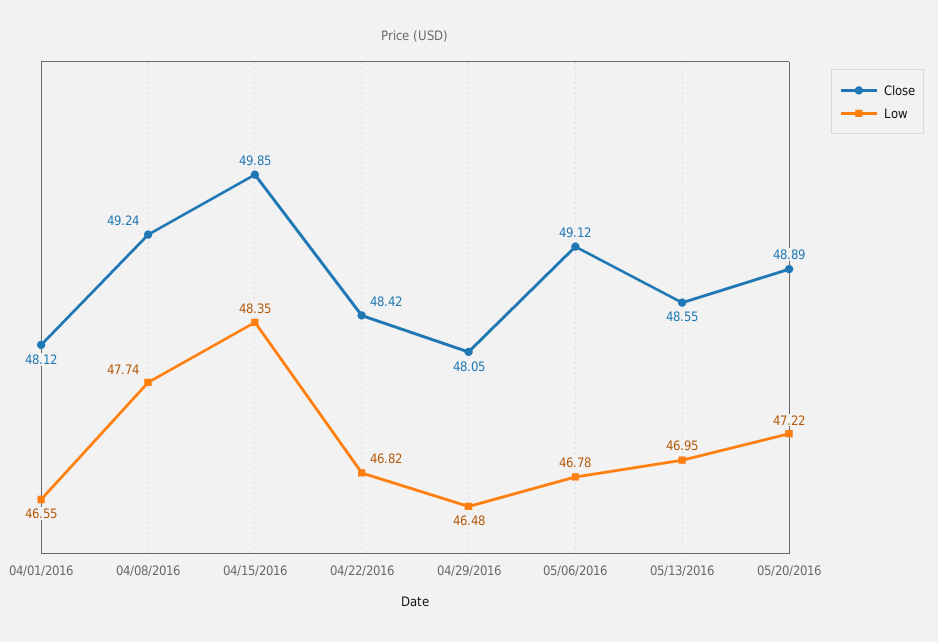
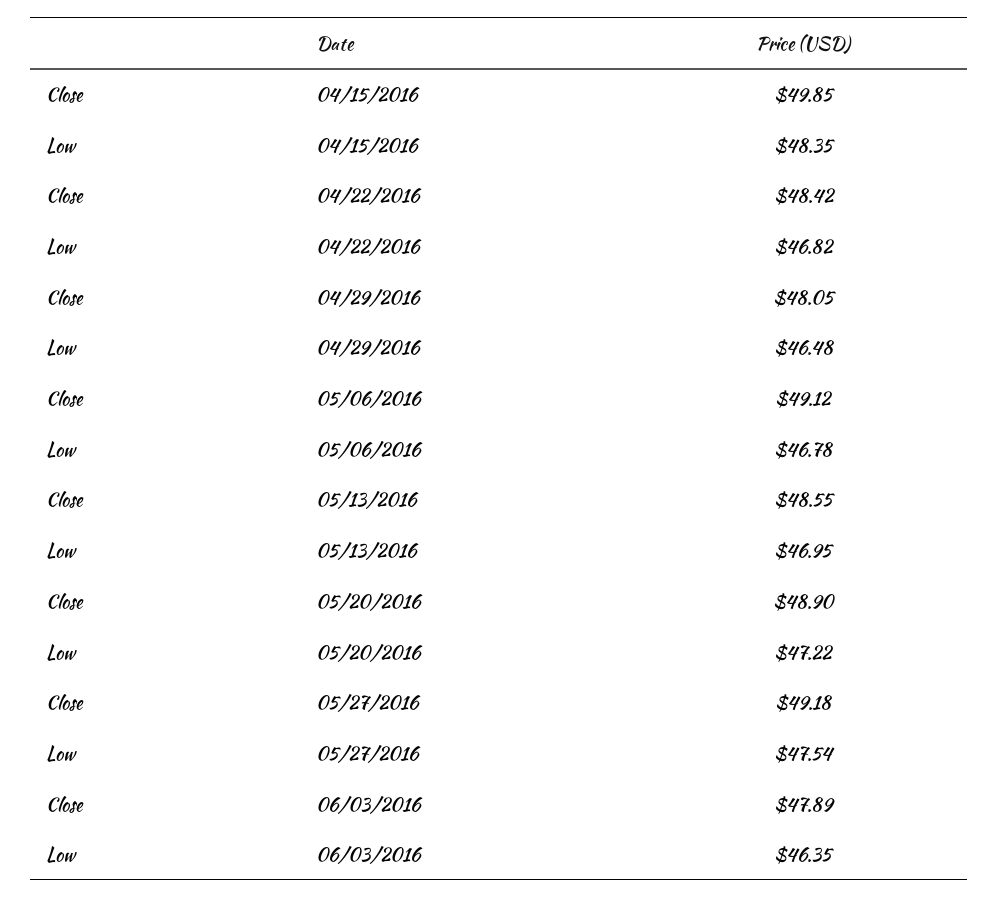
Close, 04/01/2016: 48.12 -> none
Low, 04/01/2016: 46.55 -> none
Close, 04/08/2016: 49.24 -> none
Low, 04/08/2016: 47.74 -> none
Close, 05/20/2016: 48.89 -> 48.9
Close, 05/27/2016: none -> 49.18
Low, 05/27/2016: none -> 47.54
Close, 06/03/2016: none -> 47.89
Low, 06/03/2016: none -> 46.35

